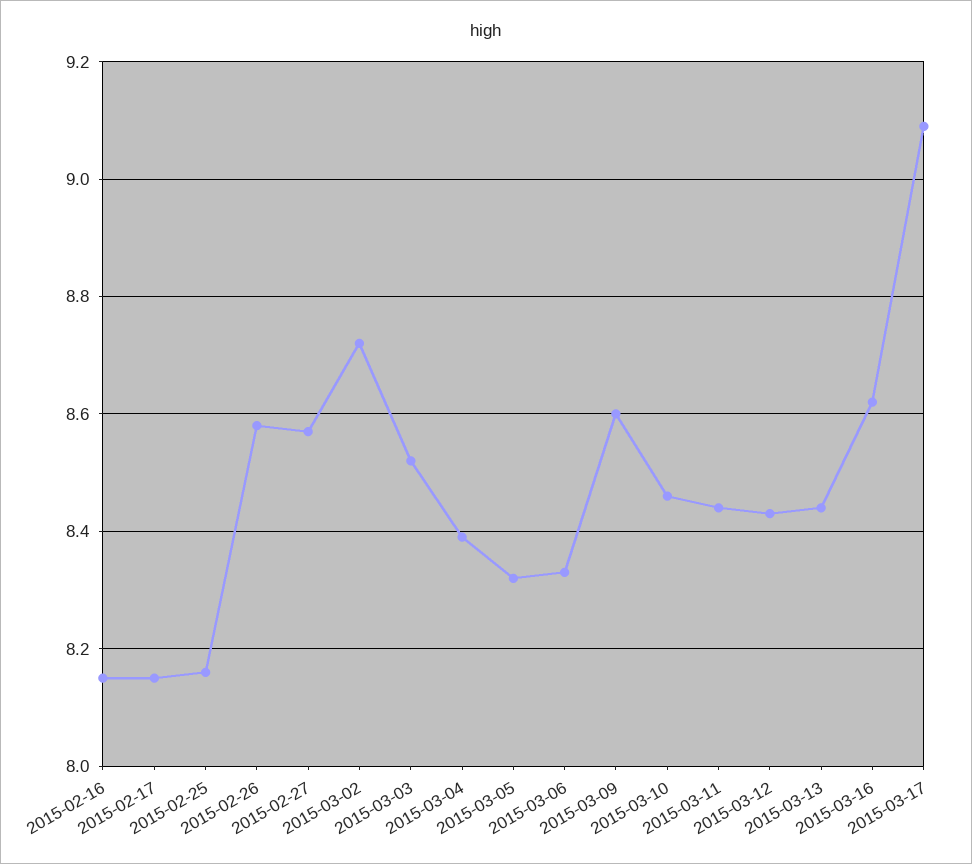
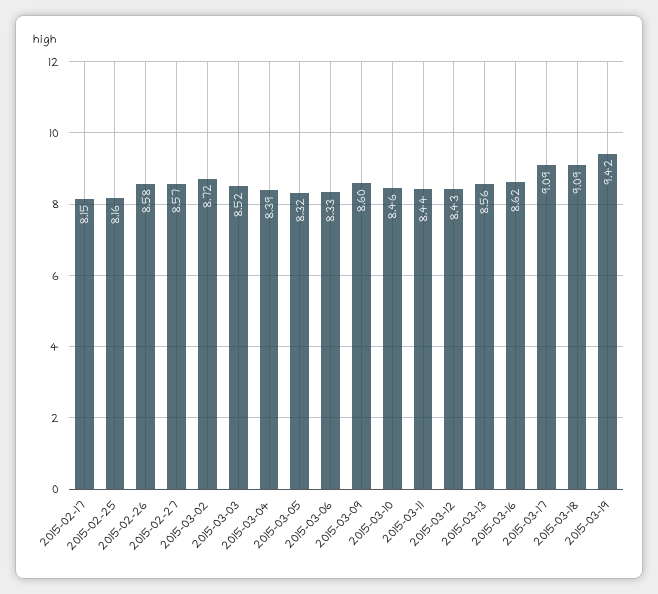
2015-02-16: 8.15 -> none
2015-03-13: 8.45 -> 8.56
2015-03-18: none -> 9.09
2015-03-19: none -> 9.42

